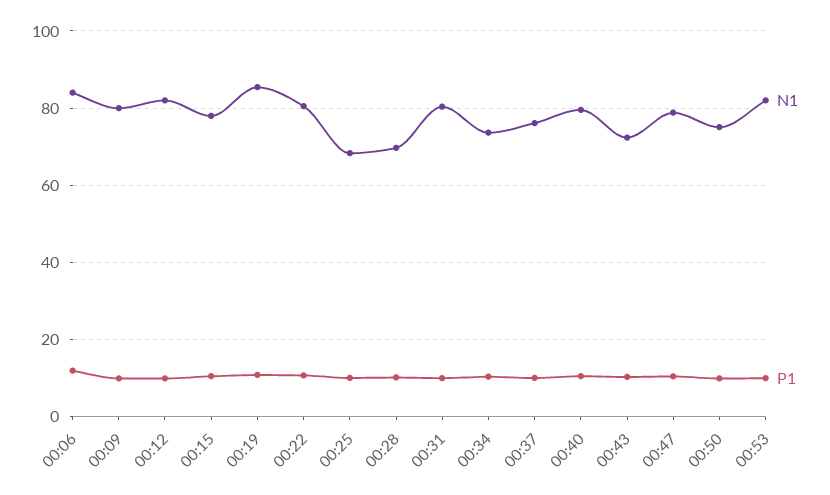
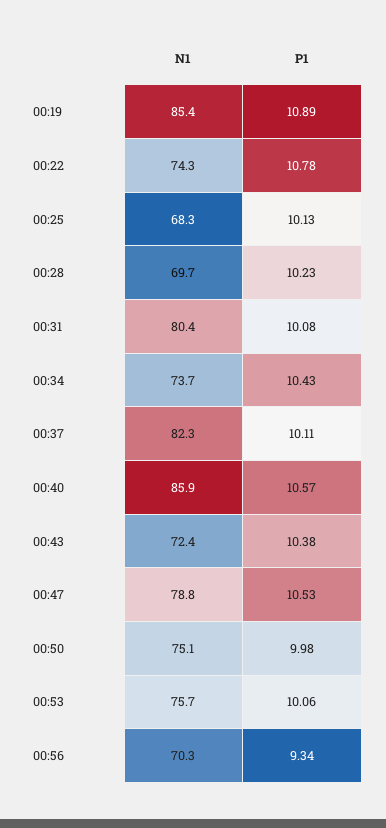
N1, 00:06: 84 -> none
P1, 00:06: 12 -> none
N1, 00:09: 80 -> none
P1, 00:09: 10 -> none
N1, 00:12: 82 -> none
P1, 00:12: 10 -> none
N1, 00:15: 78 -> none
P1, 00:15: 10 -> none
N1, 00:22: 80 -> 74.3
N1, 00:37: 76 -> 82.3
N1, 00:40: 80 -> 85.9
N1, 00:53: 82 -> 75.7
N1, 00:56: none -> 70.3
P1, 00:56: none -> 9.34

